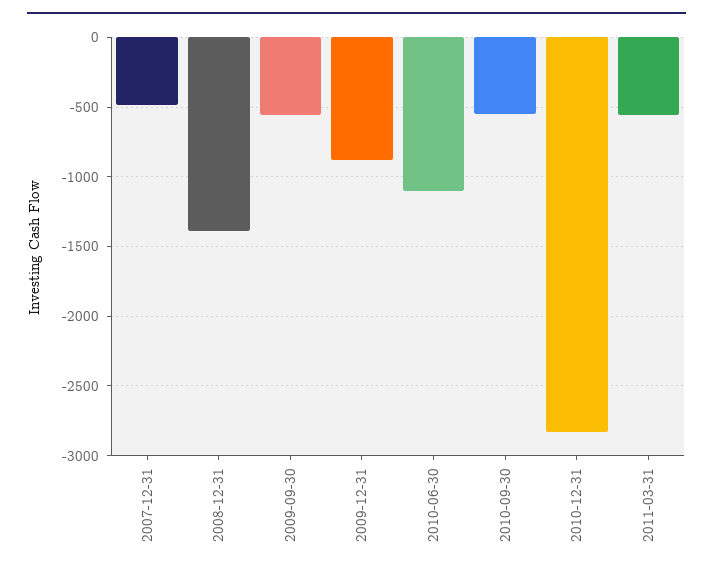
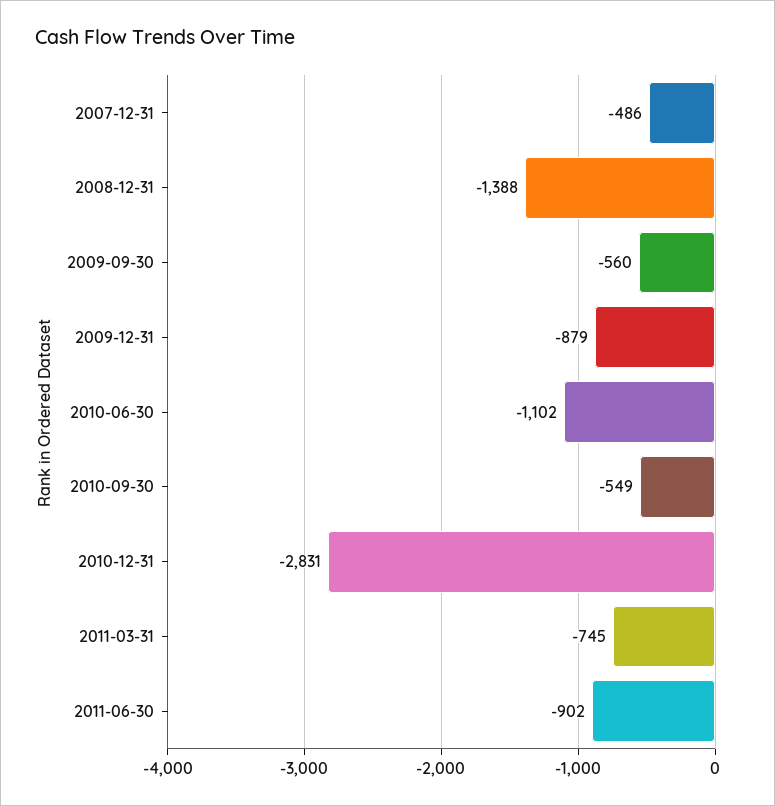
2011-03-31: -550 -> -745
2011-06-30: none -> -902

